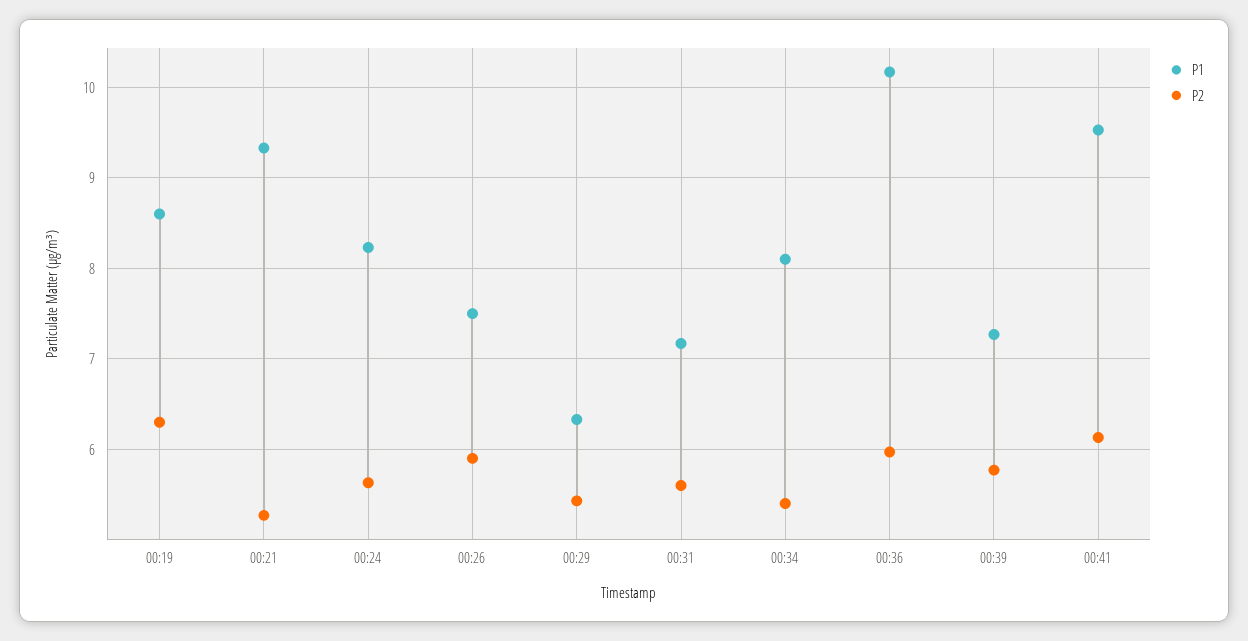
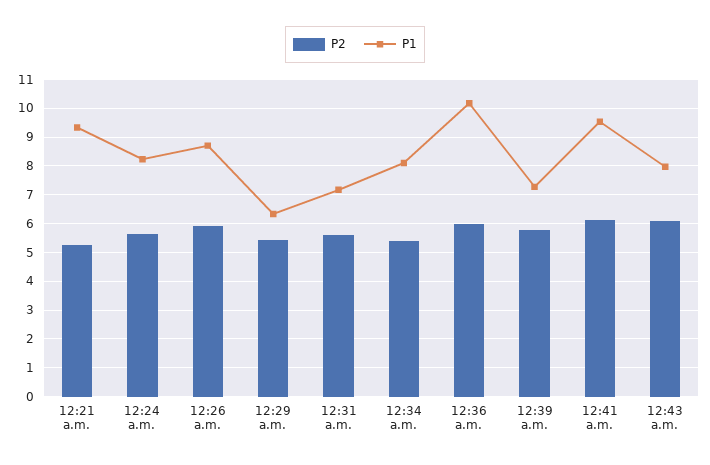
P1, 00:19: 8.6 -> none
P2, 00:19: 6.3 -> none
P1, 00:26: 7.5 -> 8.75
P2, 12:43 a.m.: none -> 6
P1, 12:43 a.m.: none -> 8

